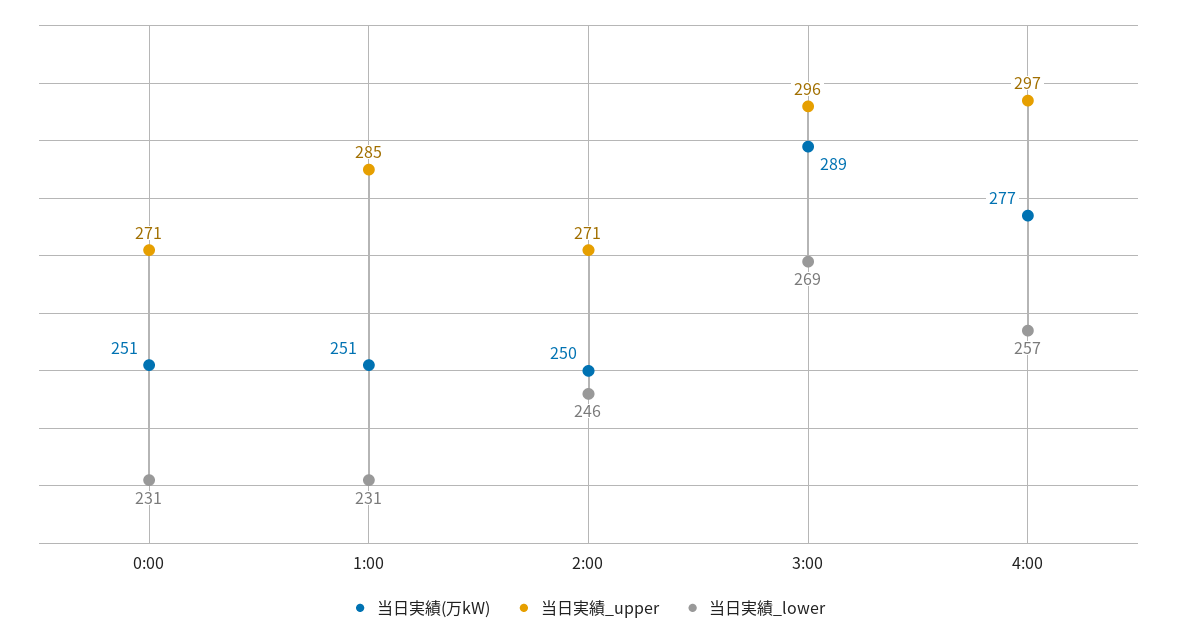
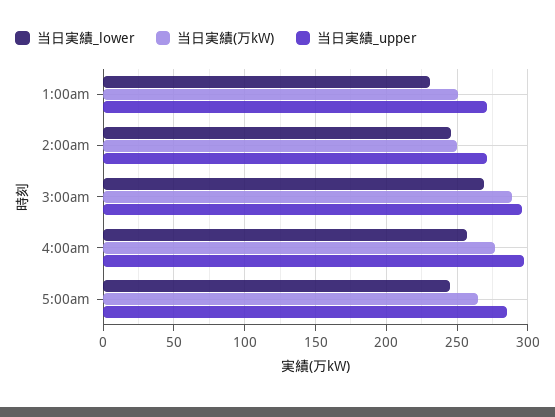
当日実績(万kW), 0:00: 251 -> none
当日実績_upper, 0:00: 271 -> none
当日実績_lower, 0:00: 231 -> none
当日実績_upper, 1:00: 285 -> 270
当日実績_lower, 5:00am: none -> 245
当日実績(万kW), 5:00am: none -> 265
当日実績_upper, 5:00am: none -> 285

